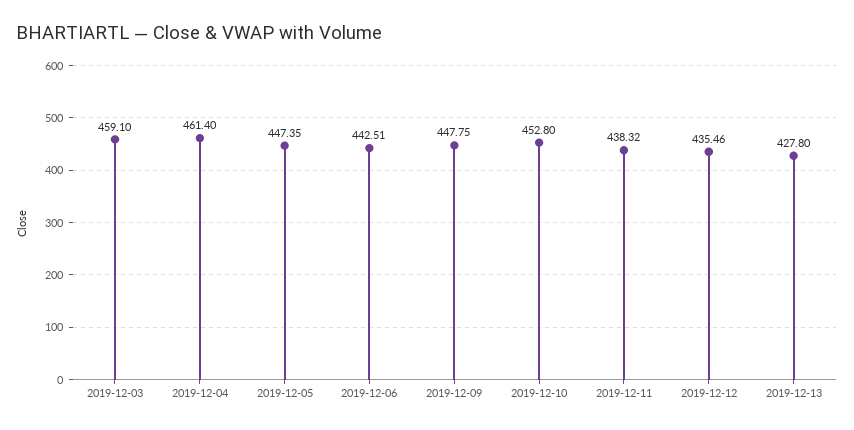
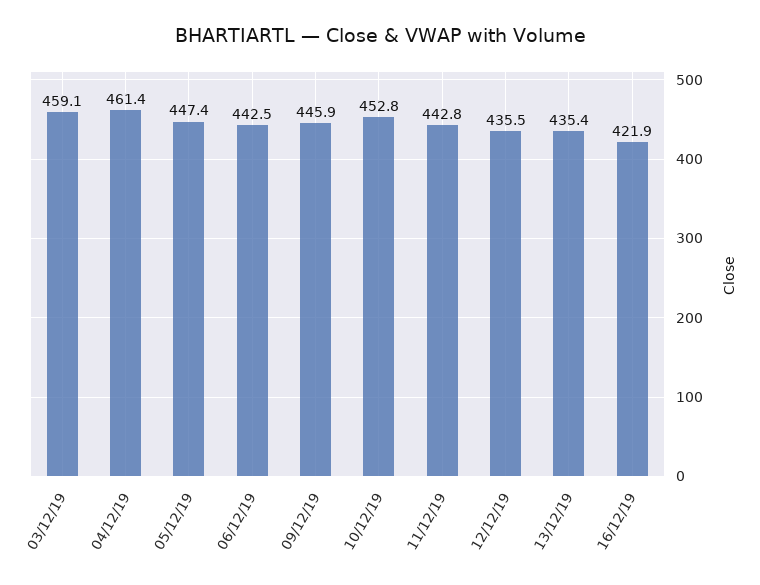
2019-12-09: 447.75 -> 445.9
2019-12-11: 438.32 -> 442.8
2019-12-13: 427.8 -> 435.4
16/12/19: none -> 421.9

